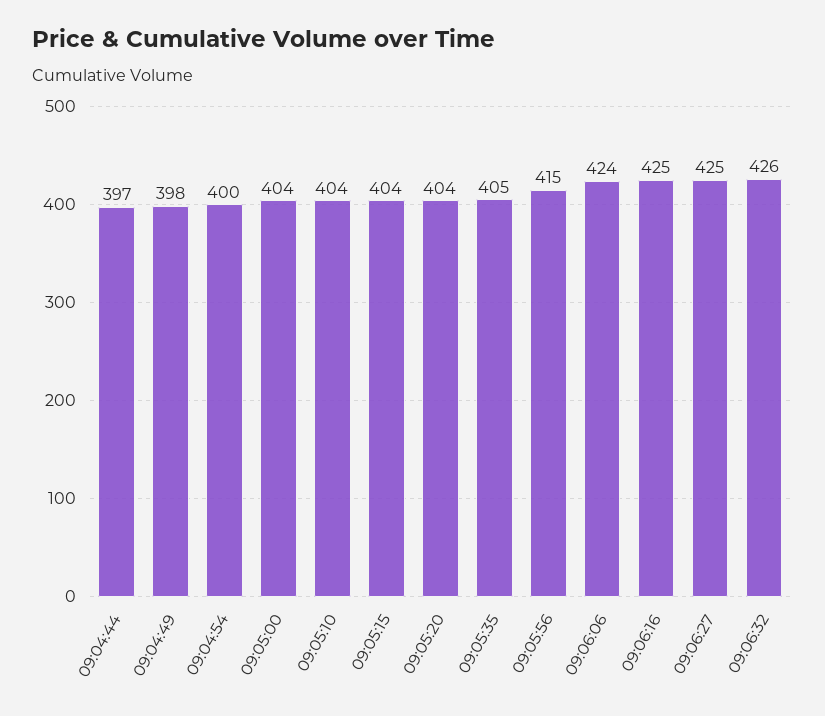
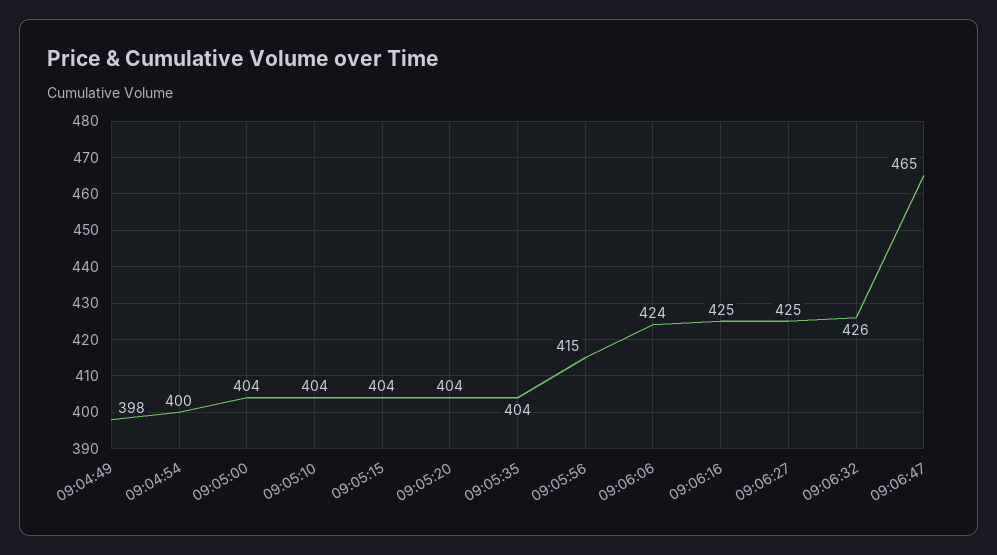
09:04:44: 397 -> none
09:05:35: 405 -> 404
09:06:47: none -> 465

